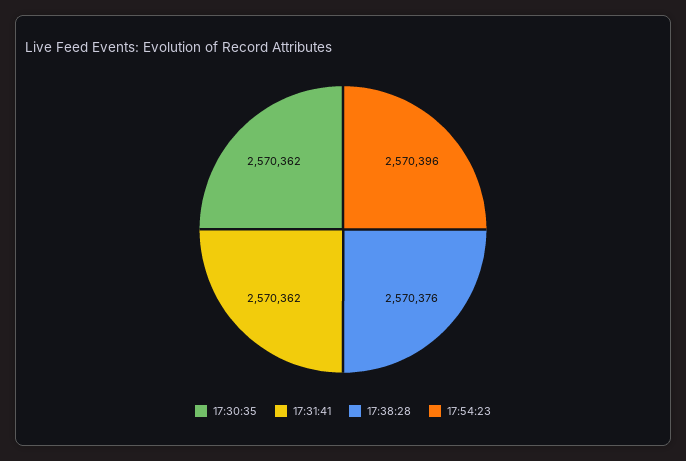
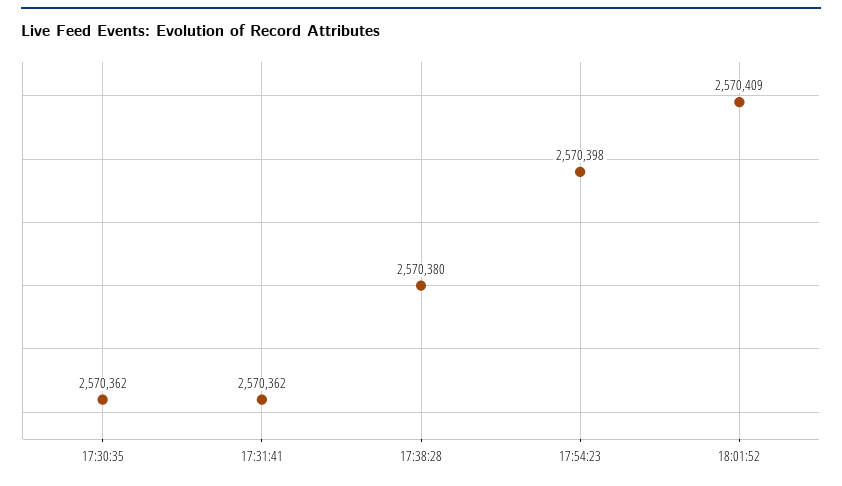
17:38:28: 2570376 -> 2570380
17:54:23: 2570396 -> 2570398
18:01:52: none -> 2570409

